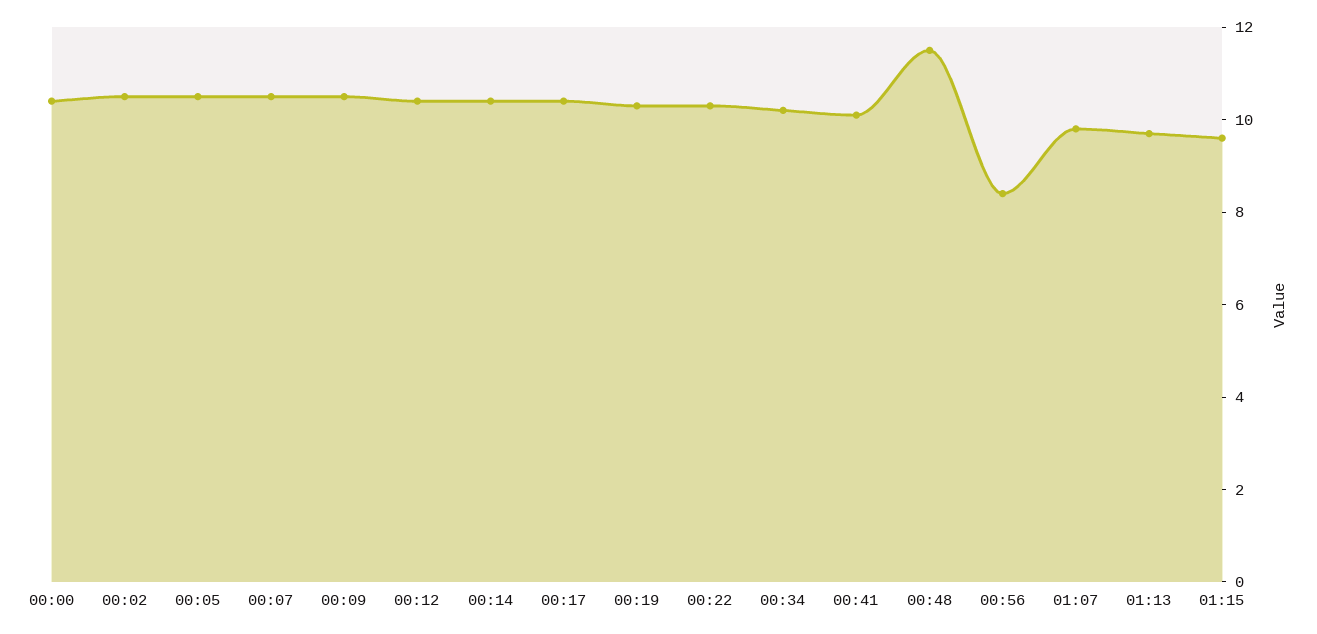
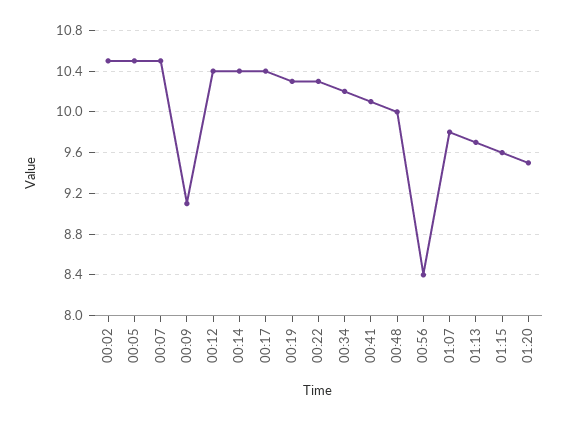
00:00: 10.5 -> none
00:09: 10.5 -> 9.1
00:48: 11.5 -> 10
01:20: none -> 9.5

